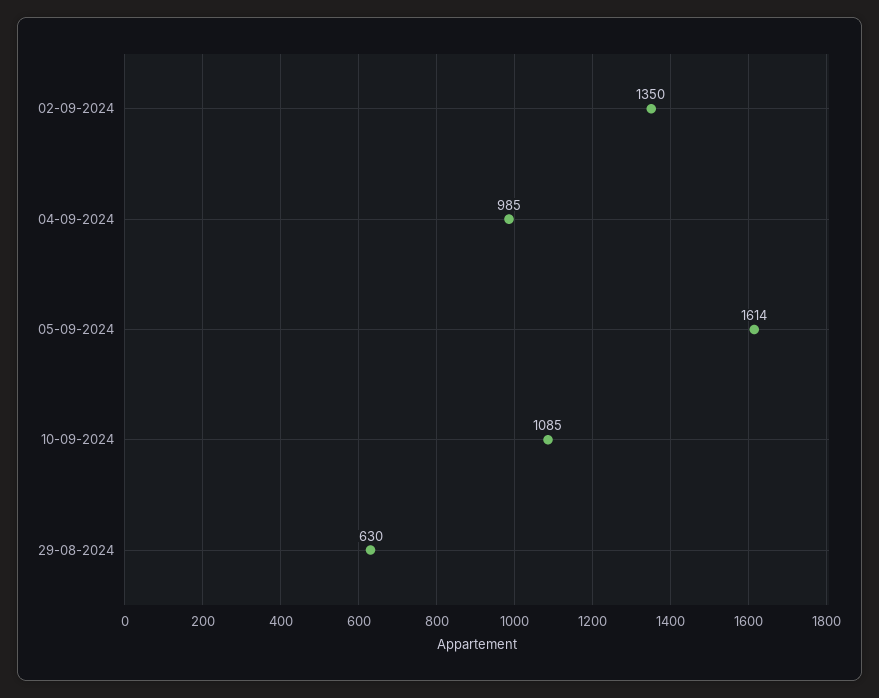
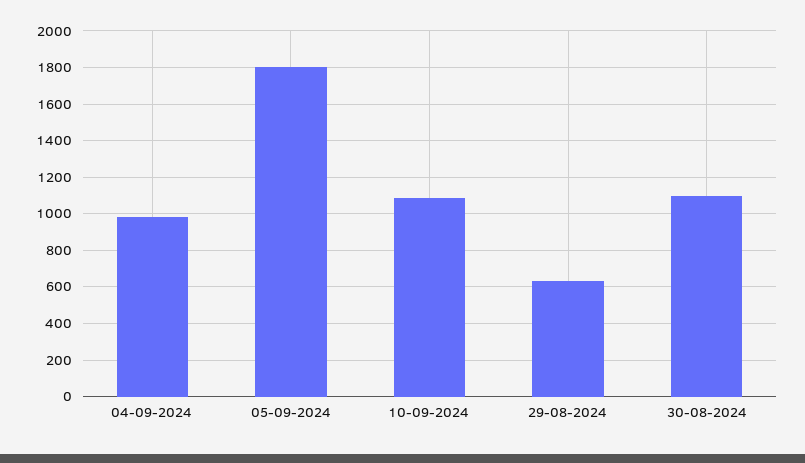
02-09-2024: 1350 -> none
05-09-2024: 1614 -> 1800
30-08-2024: none -> 1100

